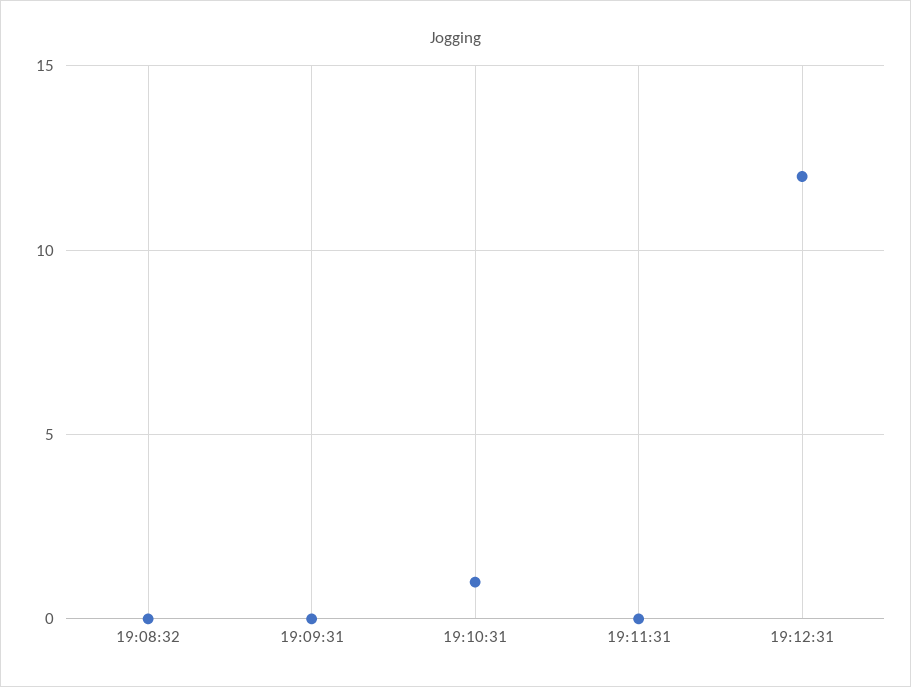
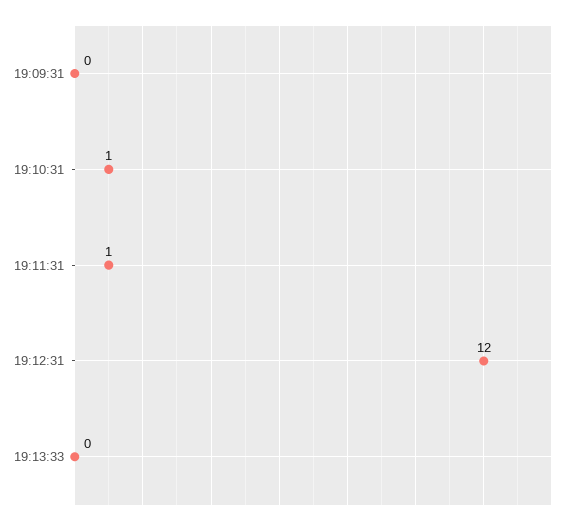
19:08:32: 0 -> none
19:11:31: 0 -> 1
19:13:33: none -> 0

